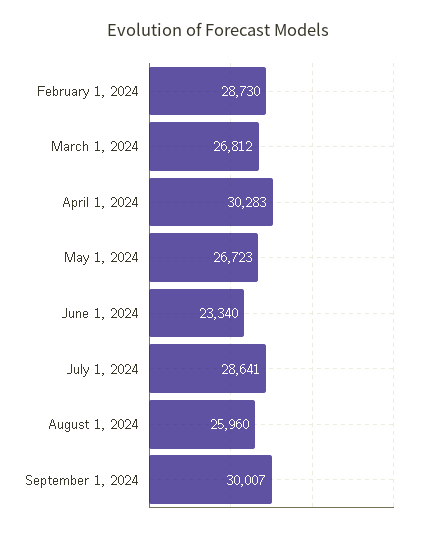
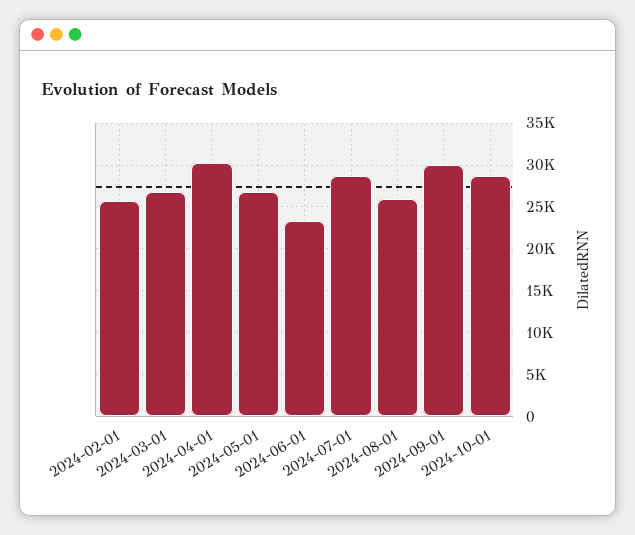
February 1, 2024: 28730 -> 26000
2024-10-01: none -> 29000

